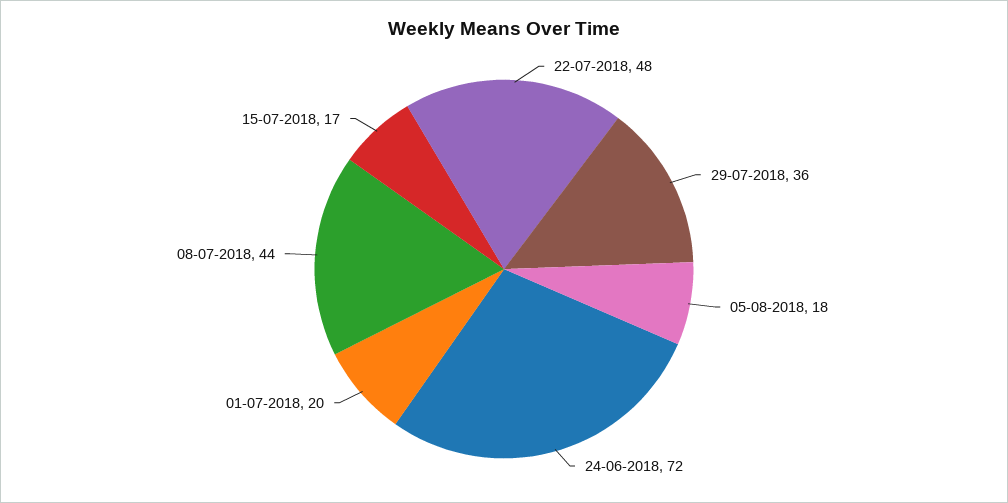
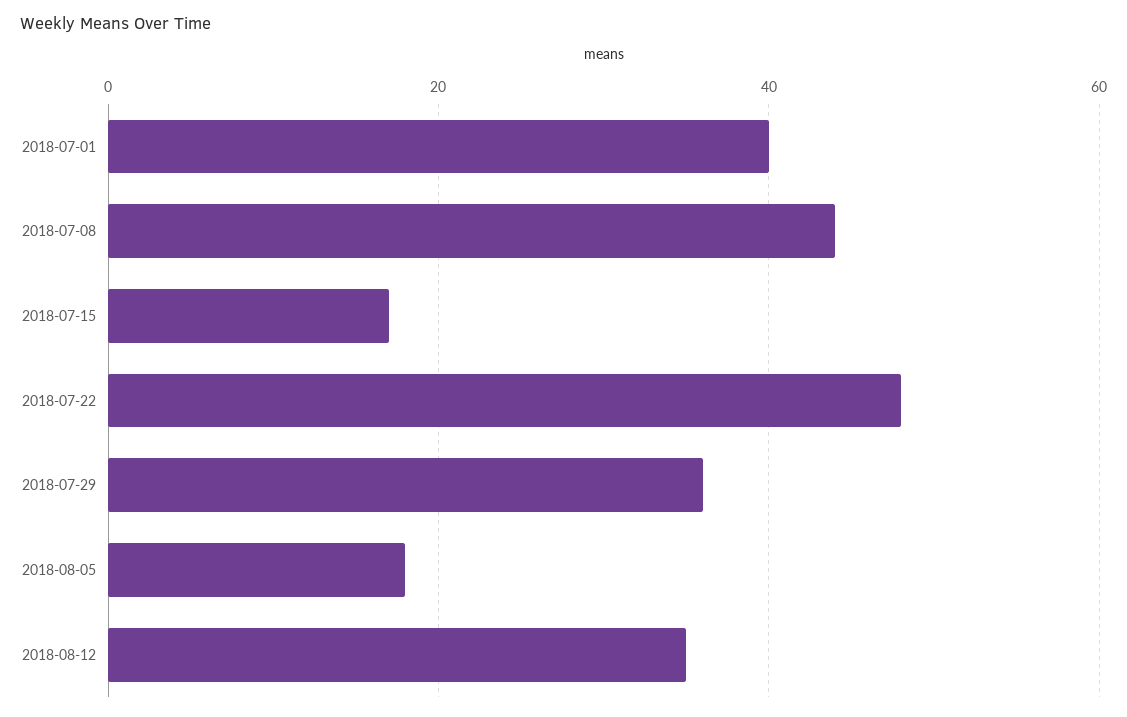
24-06-2018: 72 -> none
01-07-2018: 20 -> 40
2018-08-12: none -> 35

